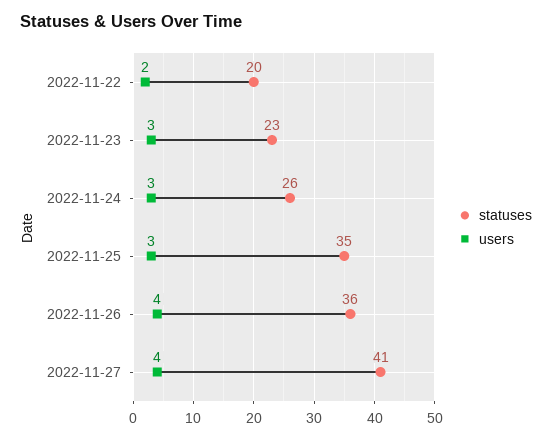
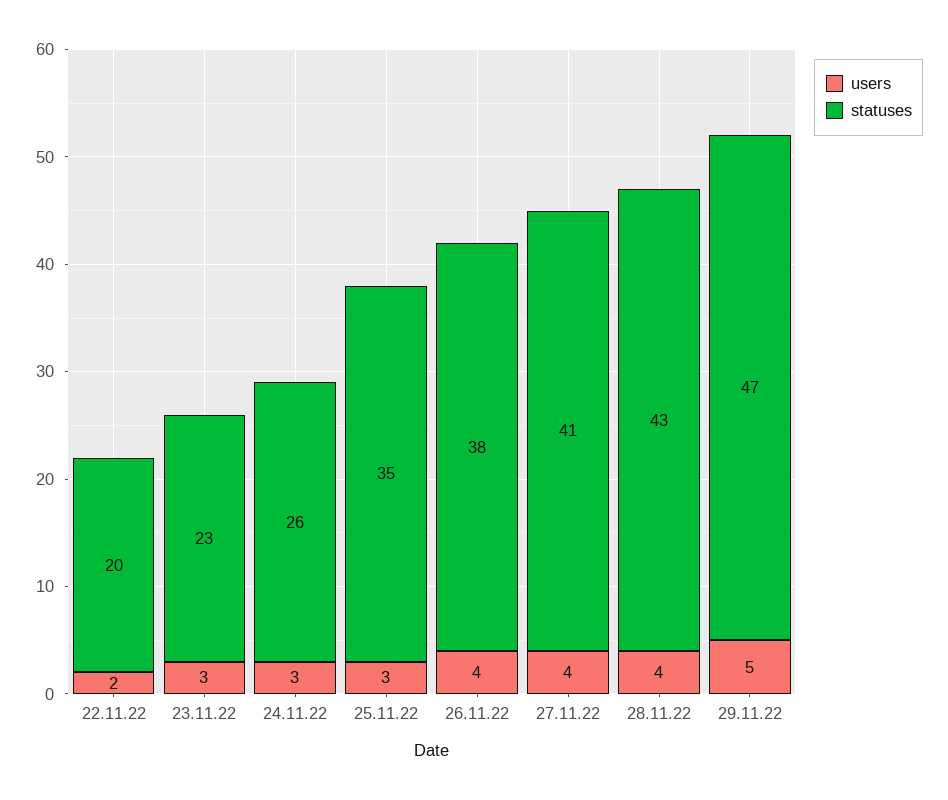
statuses, 2022-11-26: 36 -> 38
users, 28.11.22: none -> 4
statuses, 28.11.22: none -> 43
users, 29.11.22: none -> 5
statuses, 29.11.22: none -> 47

